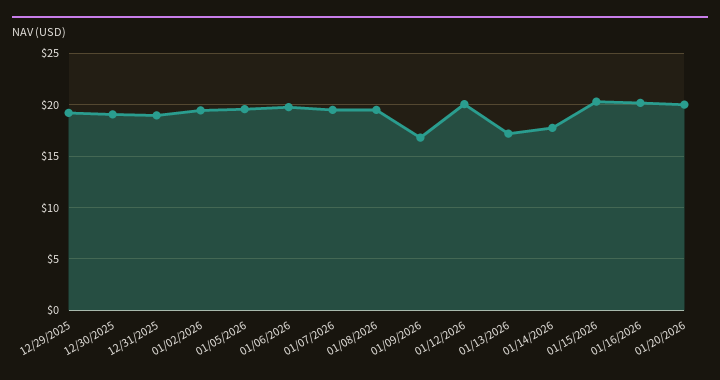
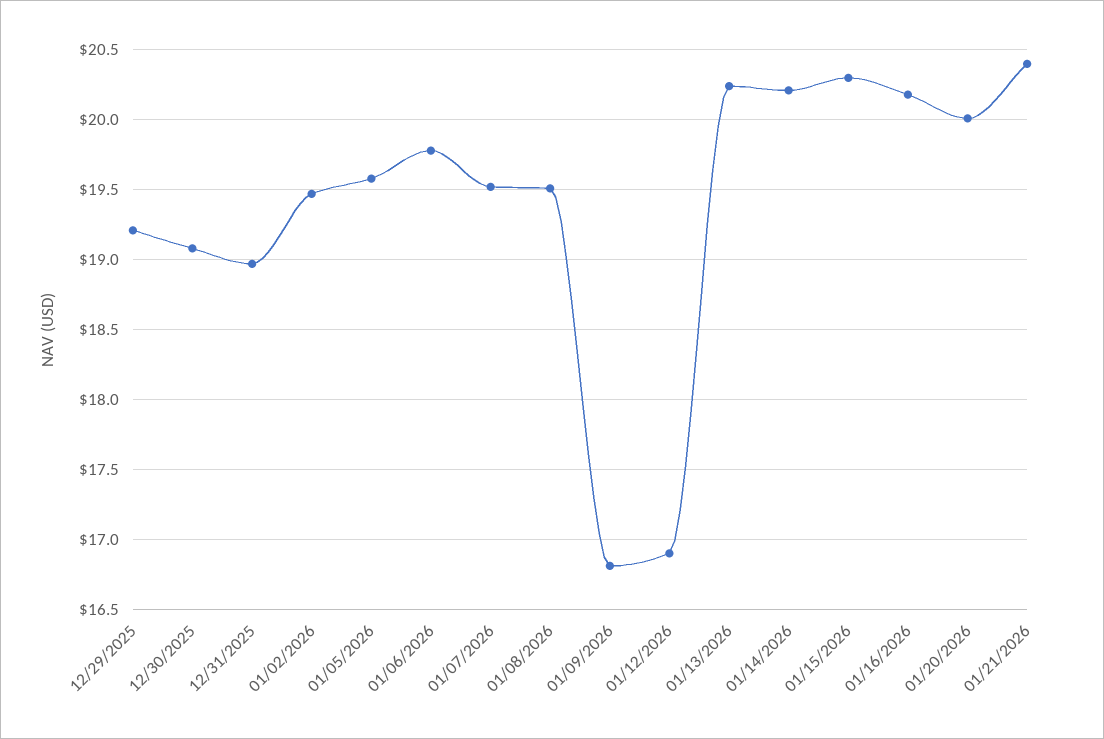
01/12/2026: 20 -> 16.9
01/13/2026: 17 -> 20.25
01/14/2026: 18 -> 20.2
01/21/2026: none -> 20.4

